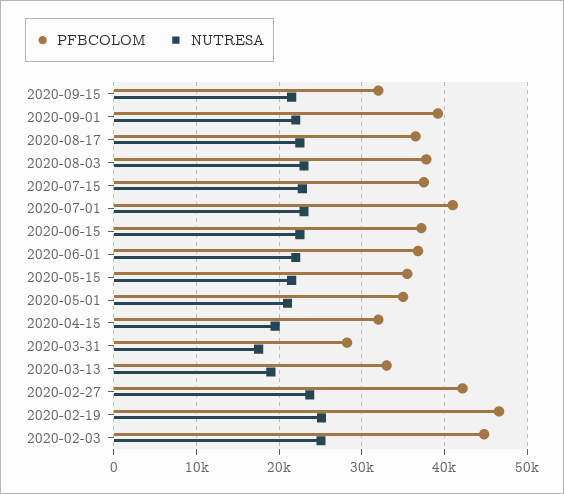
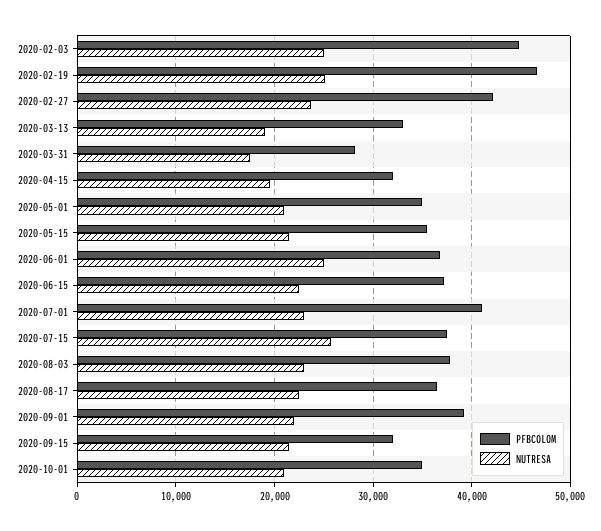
NUTRESA, 2020-07-15: 23000 -> 26000
NUTRESA, 2020-06-01: 22000 -> 25000
PFBCOLOM, 2020-10-01: none -> 35000
NUTRESA, 2020-10-01: none -> 21000

